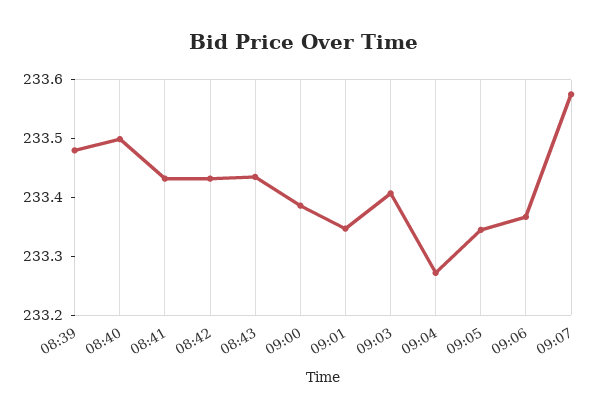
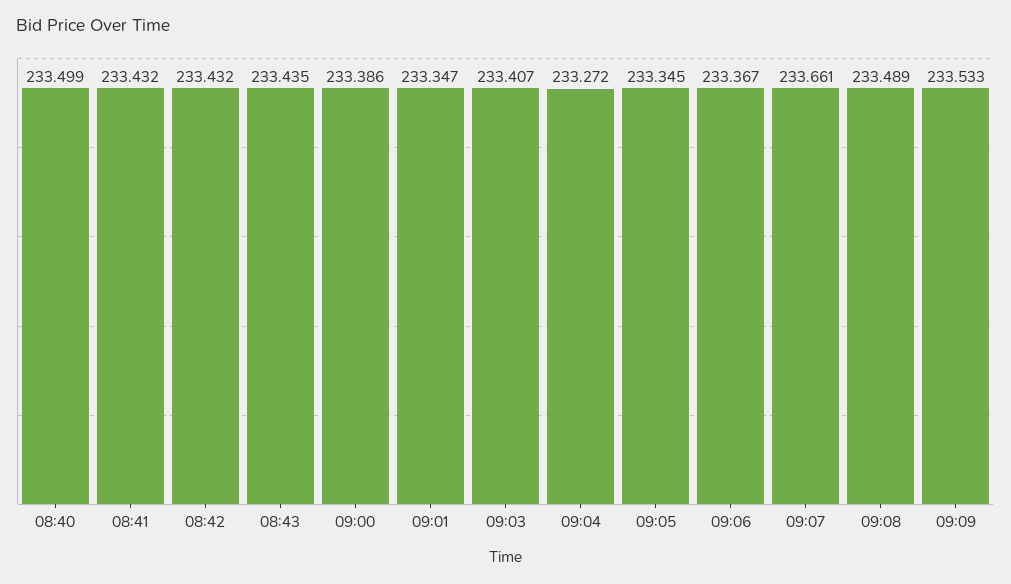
08:39: 233.48 -> none
09:07: 233.58 -> 233.661
09:08: none -> 233.489
09:09: none -> 233.533

